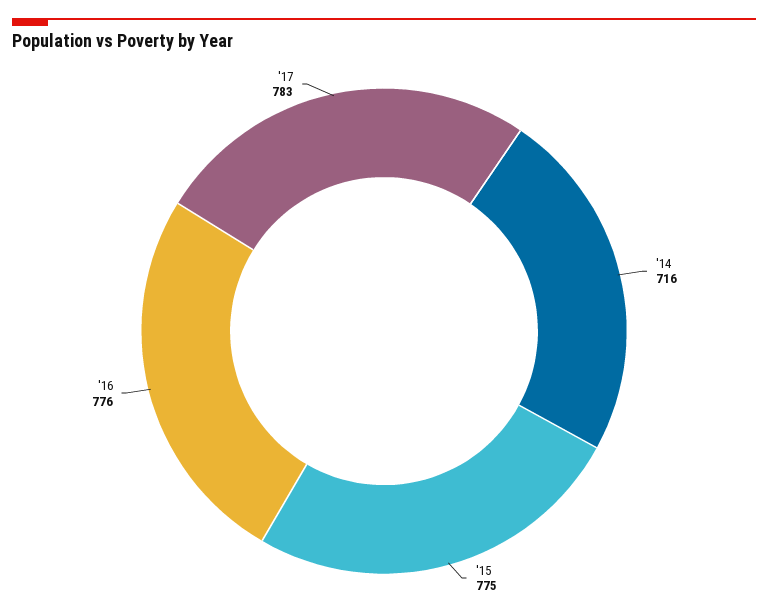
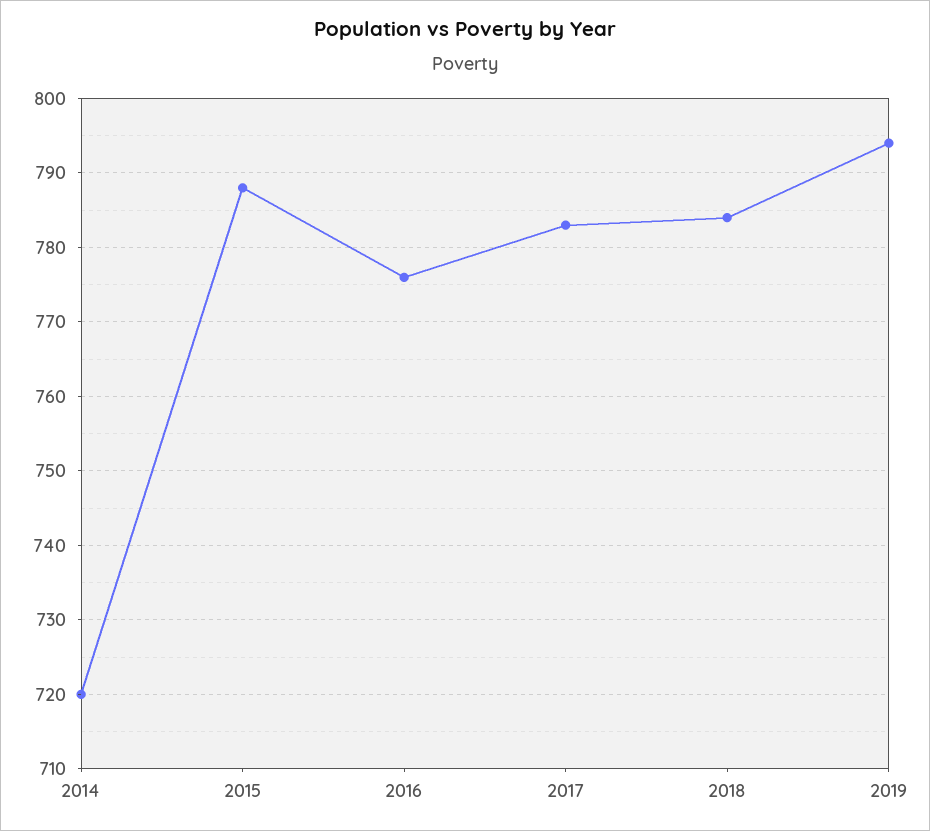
'14: 716 -> 720
'15: 775 -> 788
2018: none -> 784
2019: none -> 794

